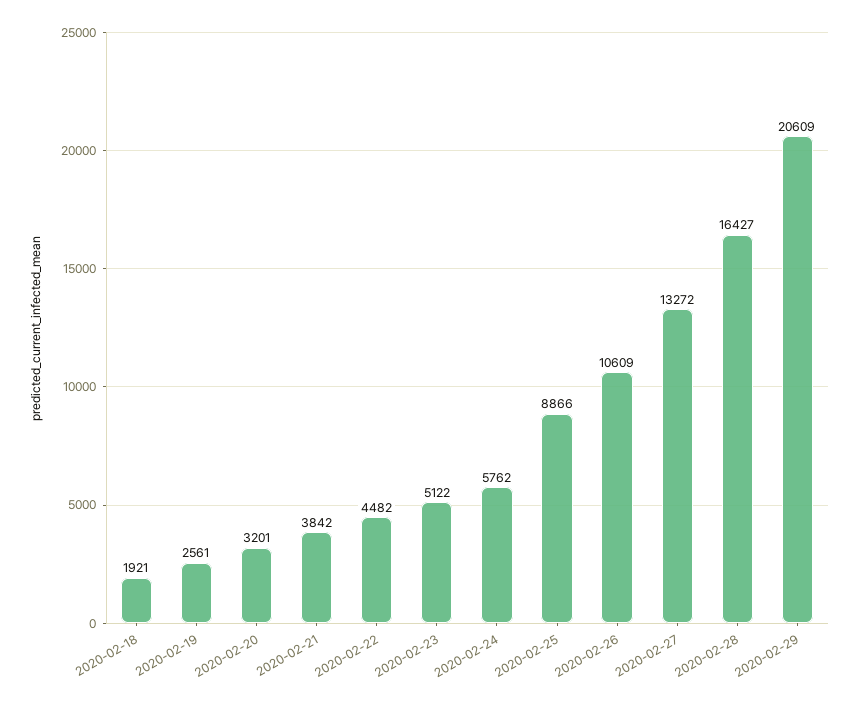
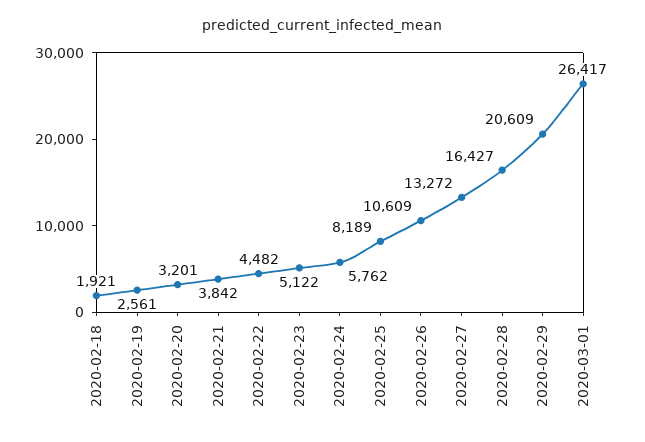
2020-02-25: 8866 -> 8189
2020-03-01: none -> 26417

